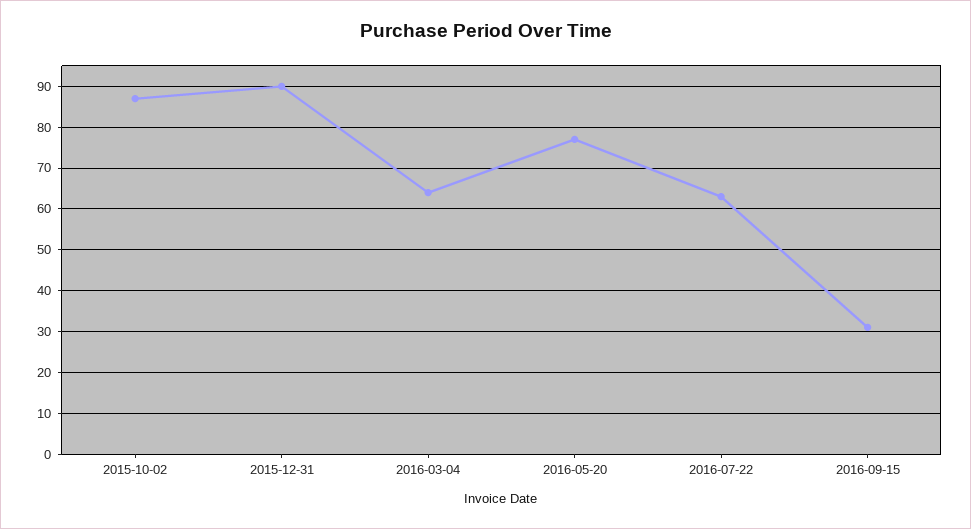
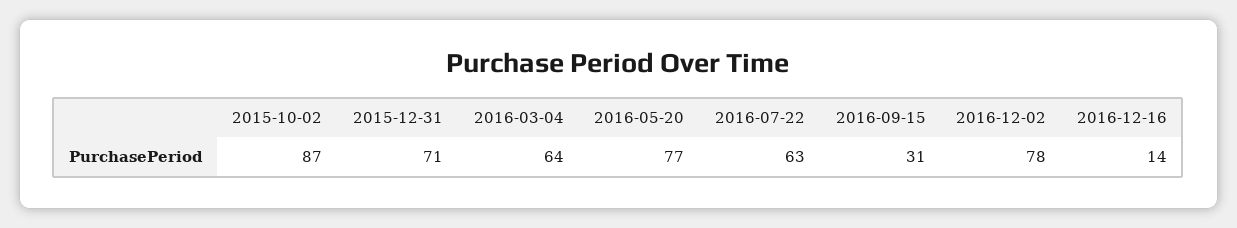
2015-12-31: 90 -> 71
2016-12-02: none -> 78
2016-12-16: none -> 14

